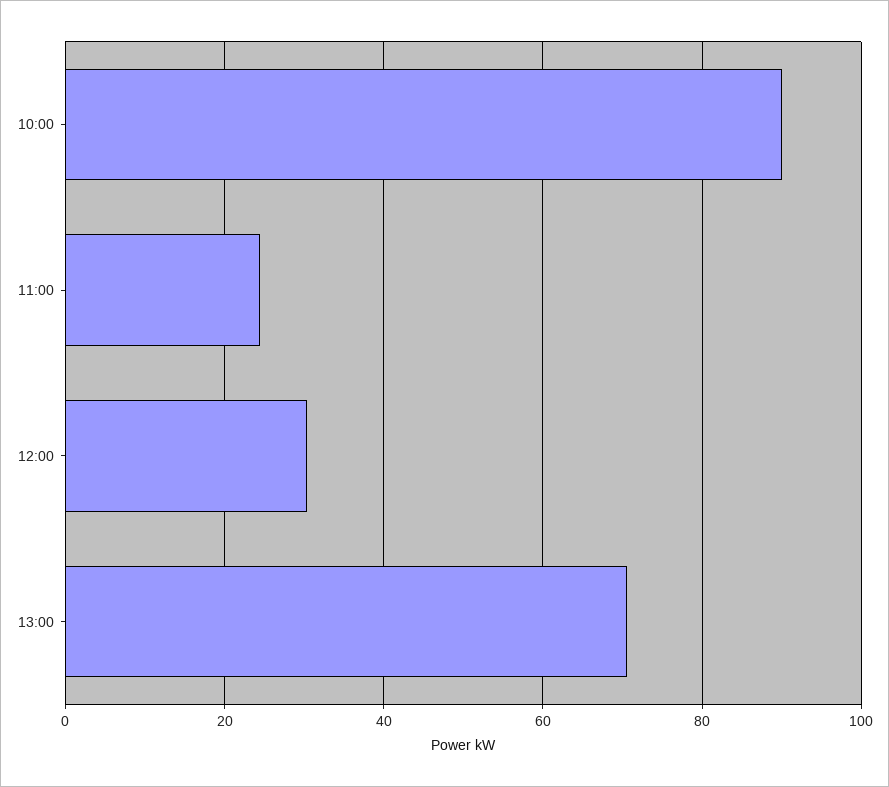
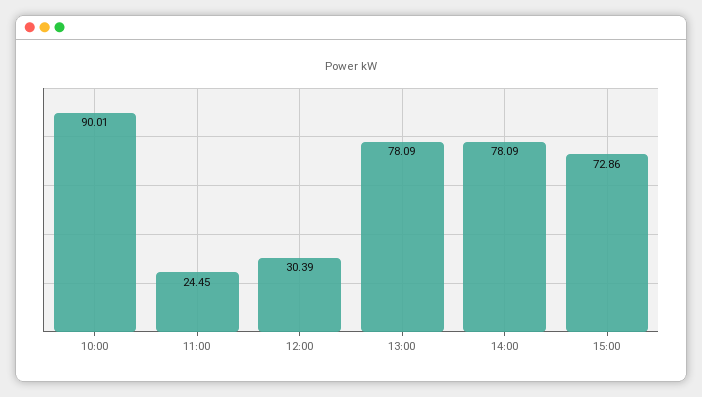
13:00: 70 -> 78.09
14:00: none -> 78.09
15:00: none -> 72.86

